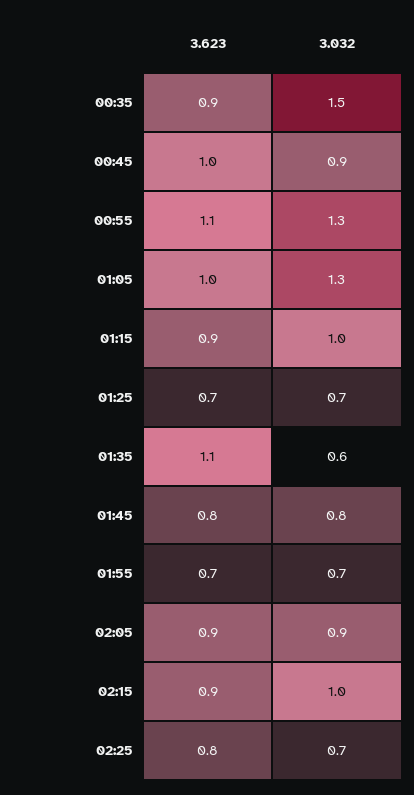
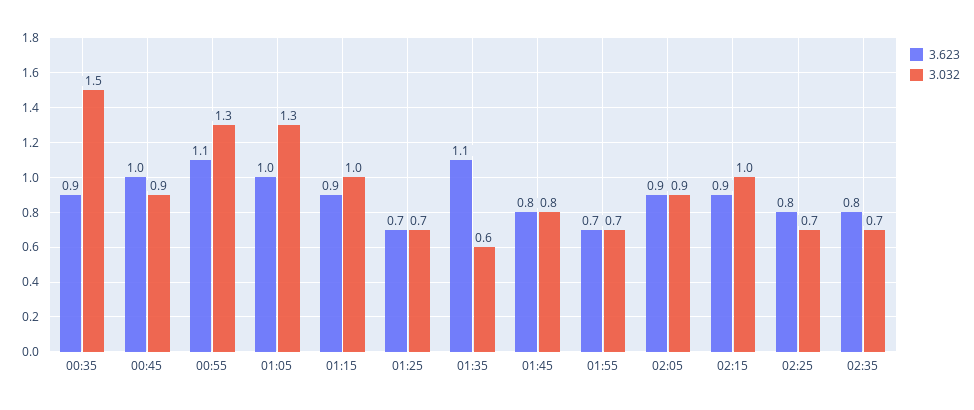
3.623, 02:35: none -> 0.8
3.032, 02:35: none -> 0.7

